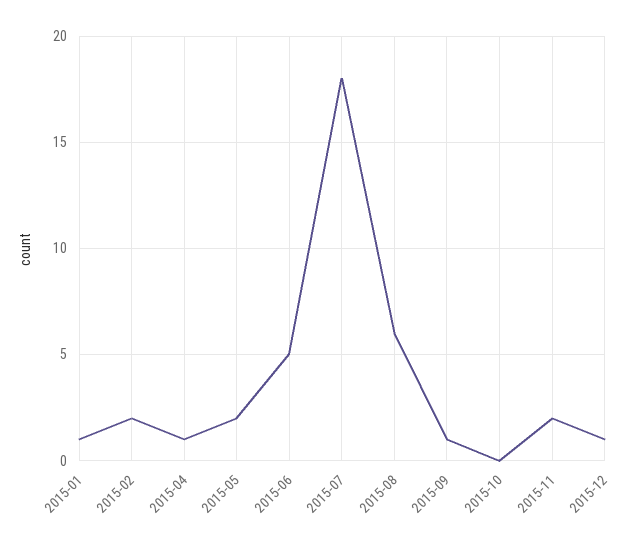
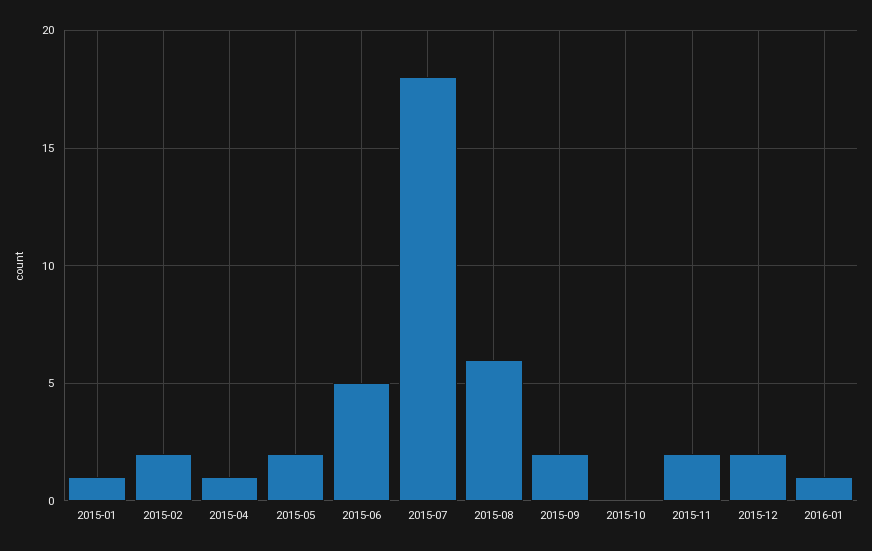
2015-09: 1 -> 2
2015-12: 1 -> 2
2016-01: none -> 1

